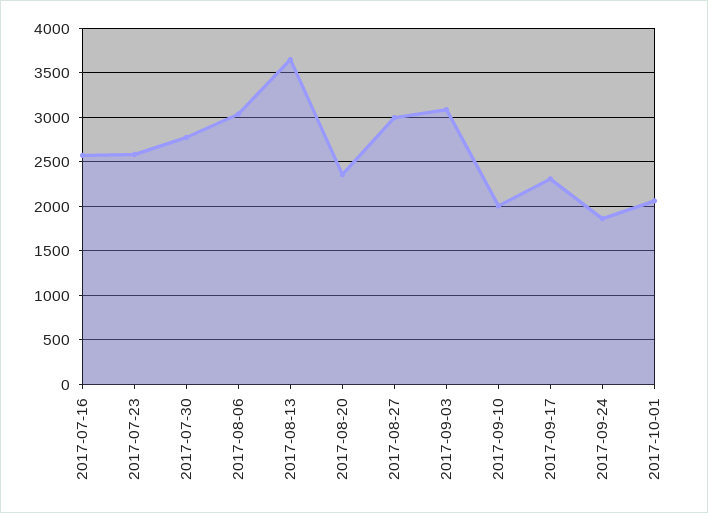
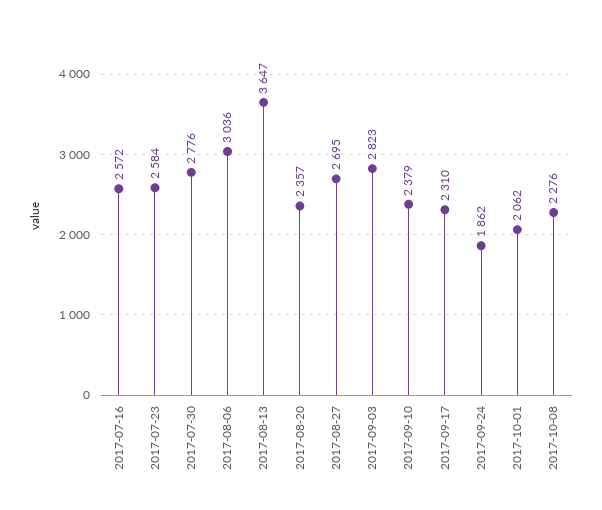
2017-08-27: 3000 -> 2695
2017-09-03: 3100 -> 2823
2017-09-10: 2000 -> 2379
2017-10-08: none -> 2276

